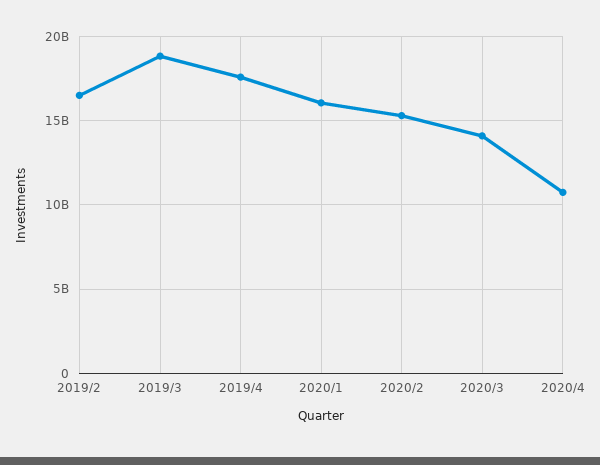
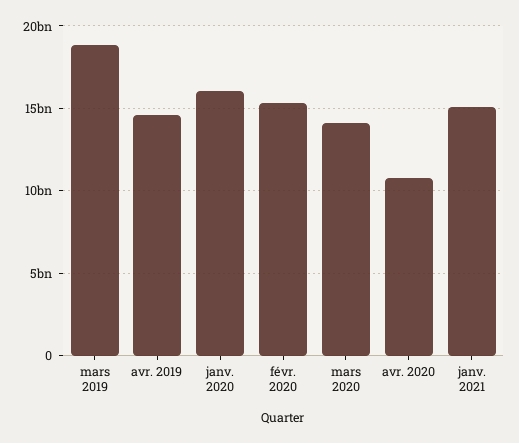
2019/2: 16500000000 -> none
2019/4: 17500000000 -> 14500000000
janv. 2021: none -> 15000000000

